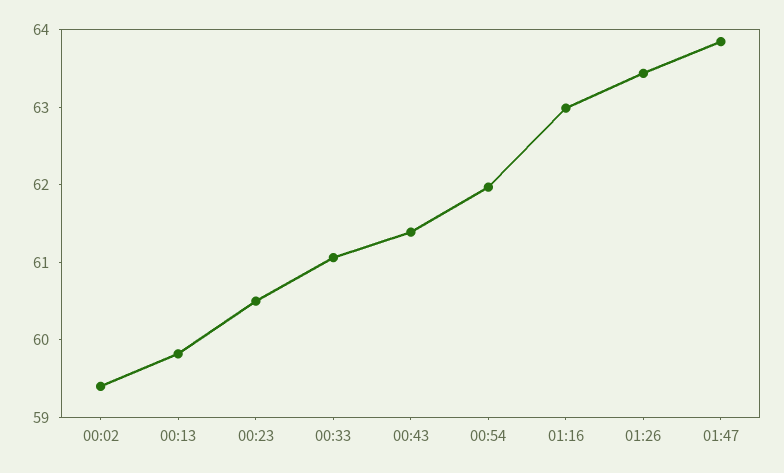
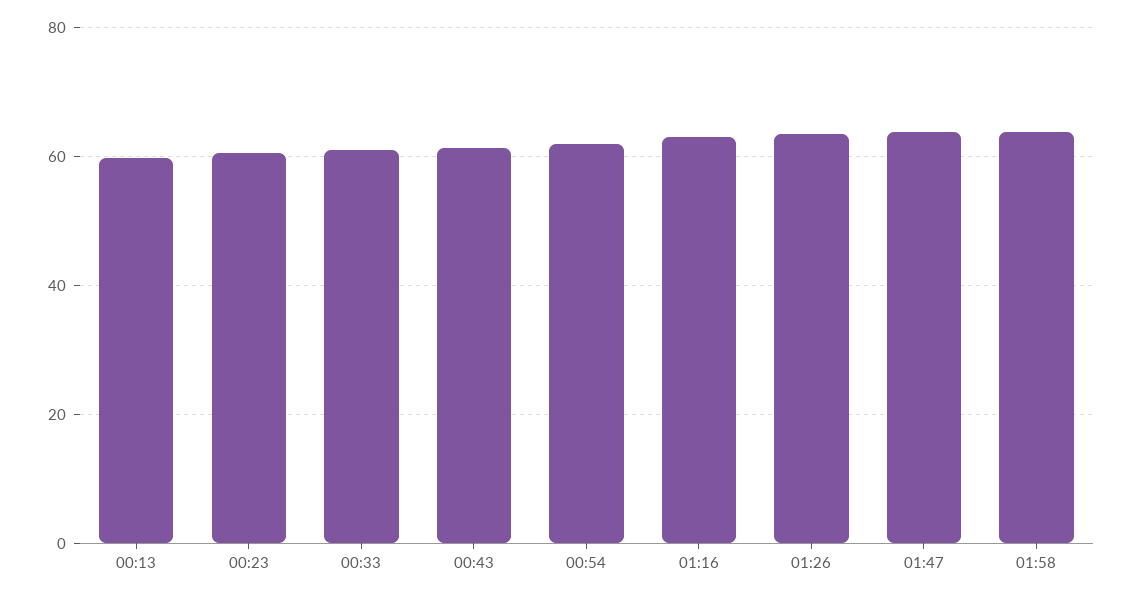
00:02: 59.4 -> none
01:58: none -> 64

